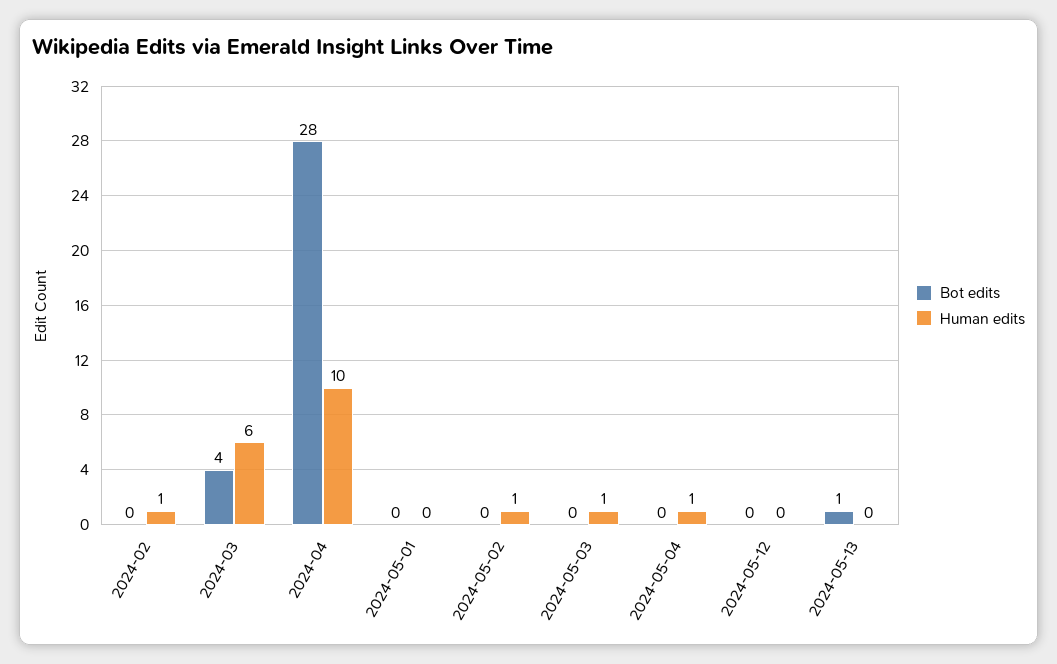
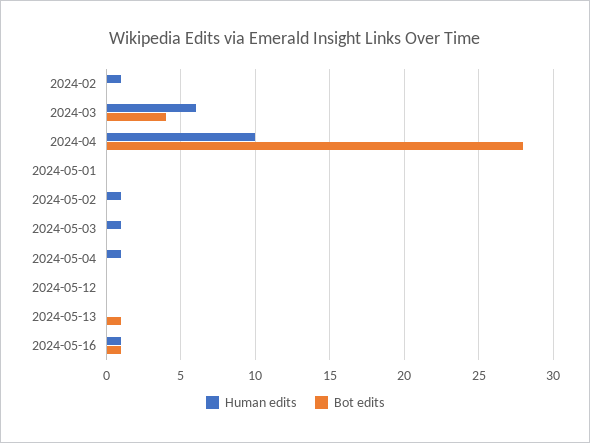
Human edits, 2024-05-16: none -> 1
Bot edits, 2024-05-16: none -> 1

